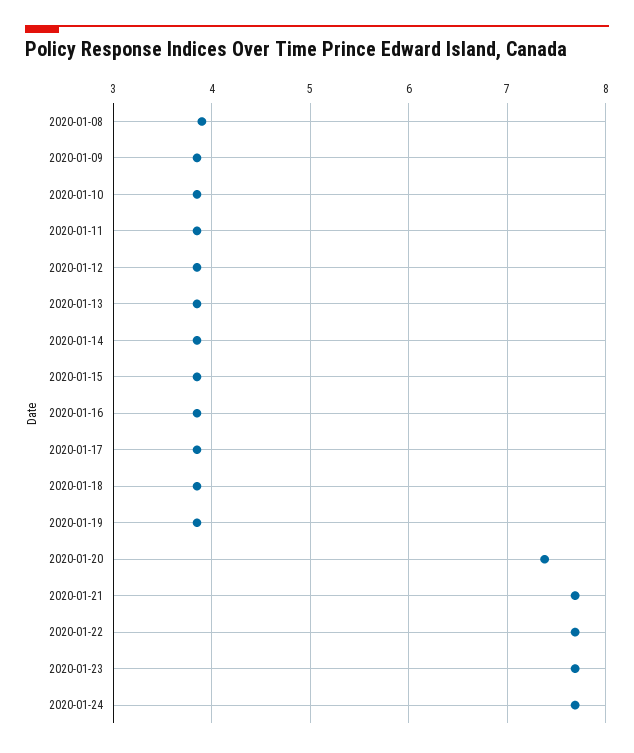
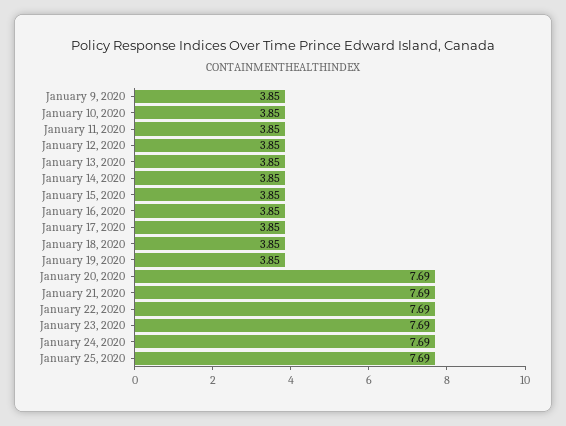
2020-01-08: 3.9 -> none
2020-01-20: 7.4 -> 7.69
January 25, 2020: none -> 7.69

